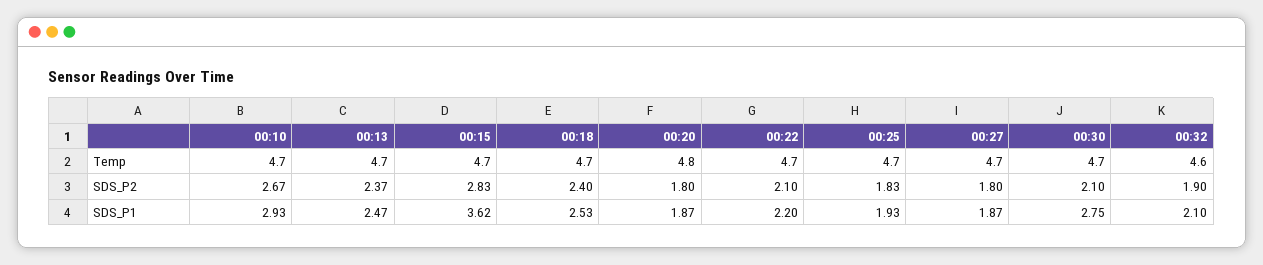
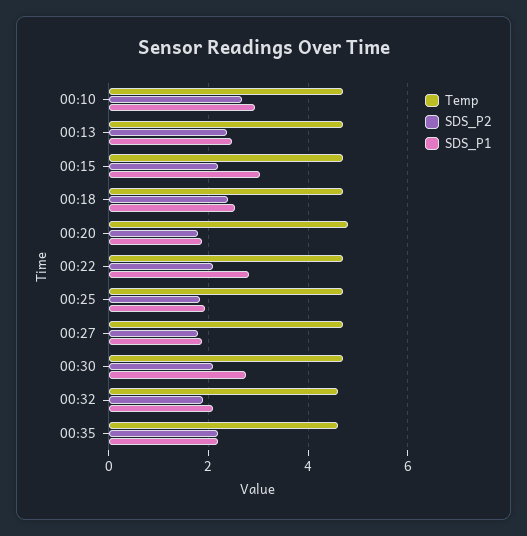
SDS_P2, 00:15: 2.83 -> 2.2
SDS_P1, 00:15: 3.62 -> 3
SDS_P1, 00:22: 2.2 -> 2.8
Temp, 00:35: none -> 4.6
SDS_P2, 00:35: none -> 2.2
SDS_P1, 00:35: none -> 2.2

